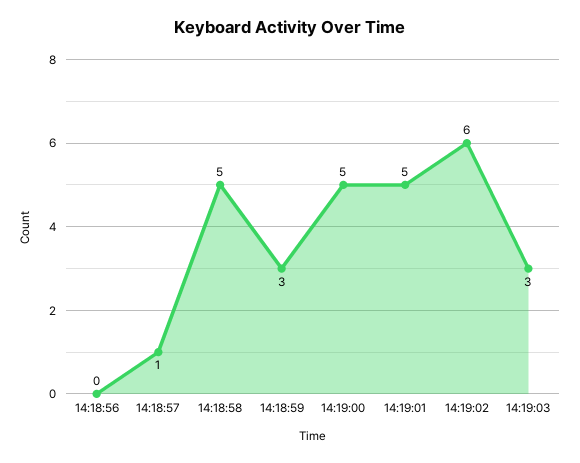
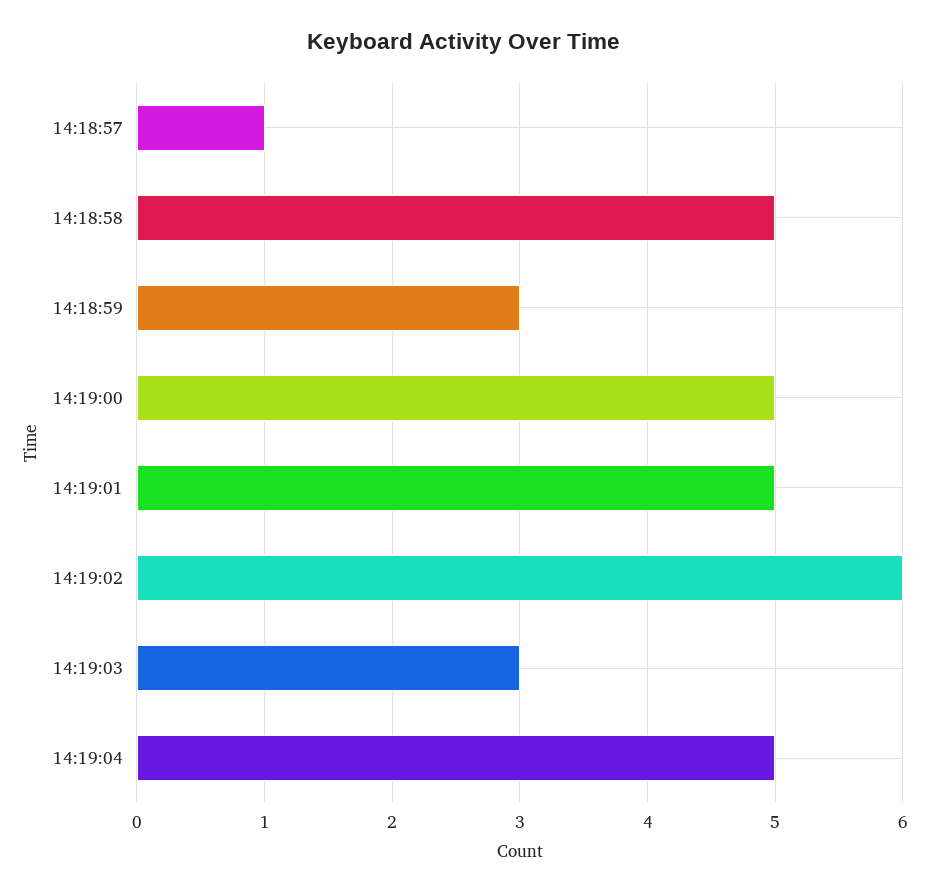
14:18:56: 0 -> none
14:19:04: none -> 5

